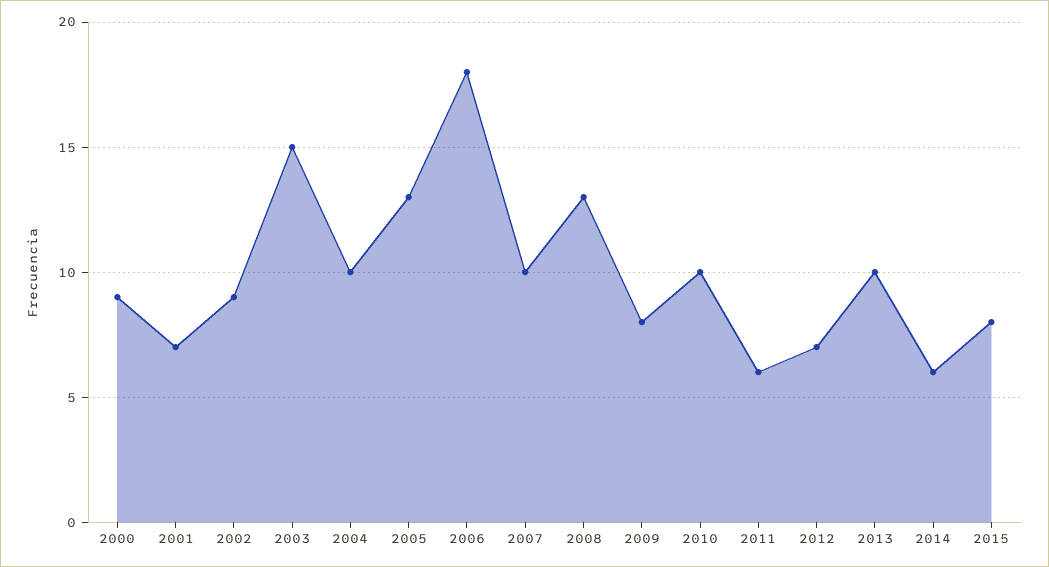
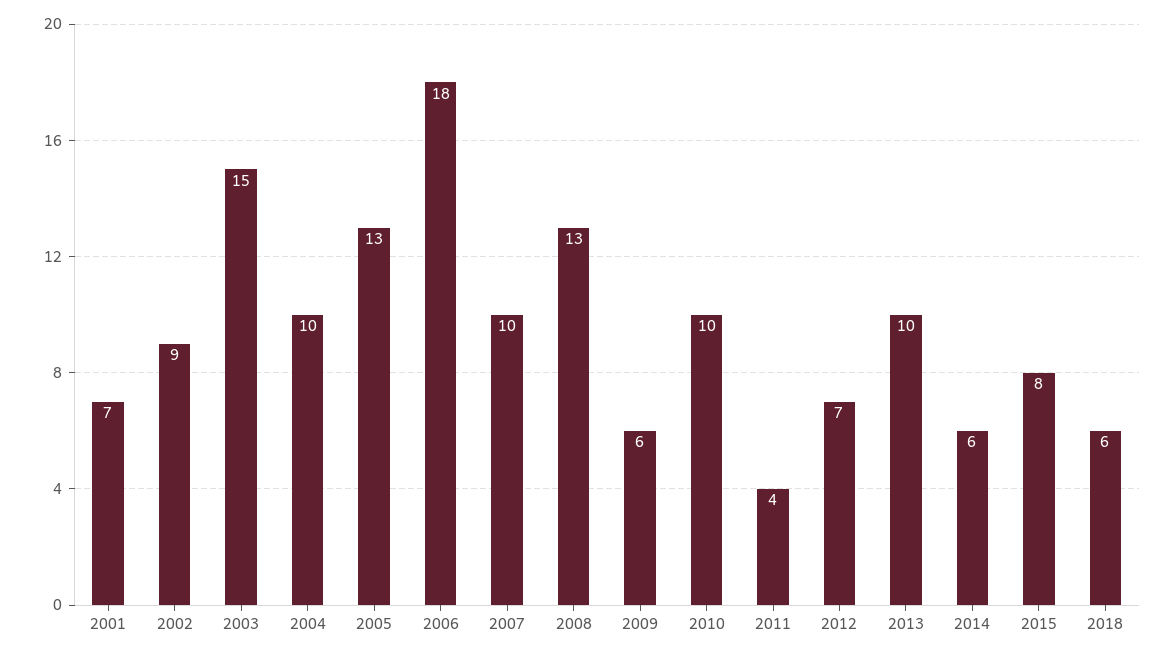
2000: 9 -> none
2009: 8 -> 6
2011: 6 -> 4
2018: none -> 6

